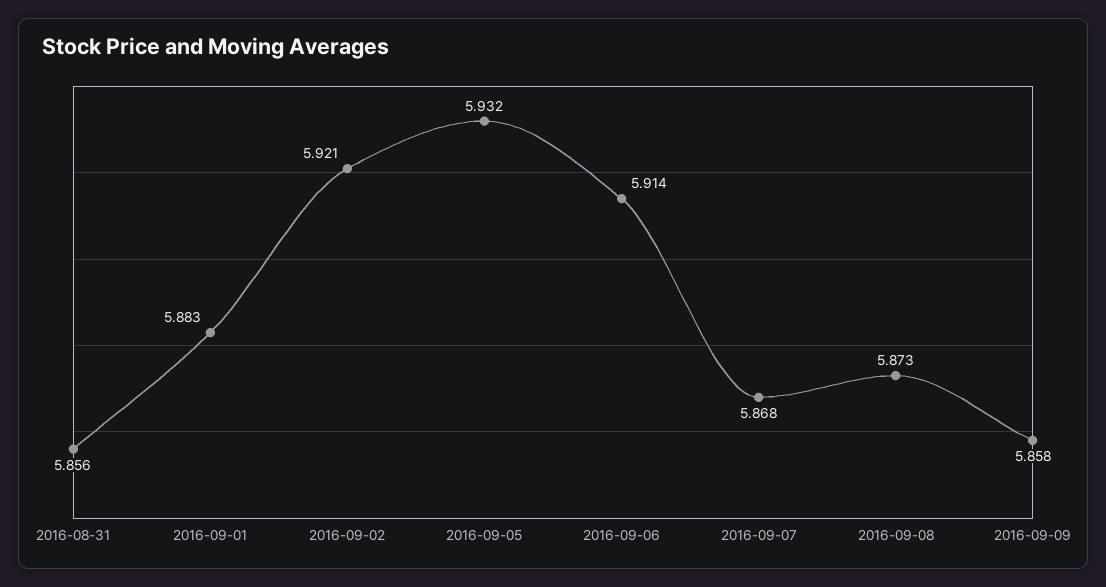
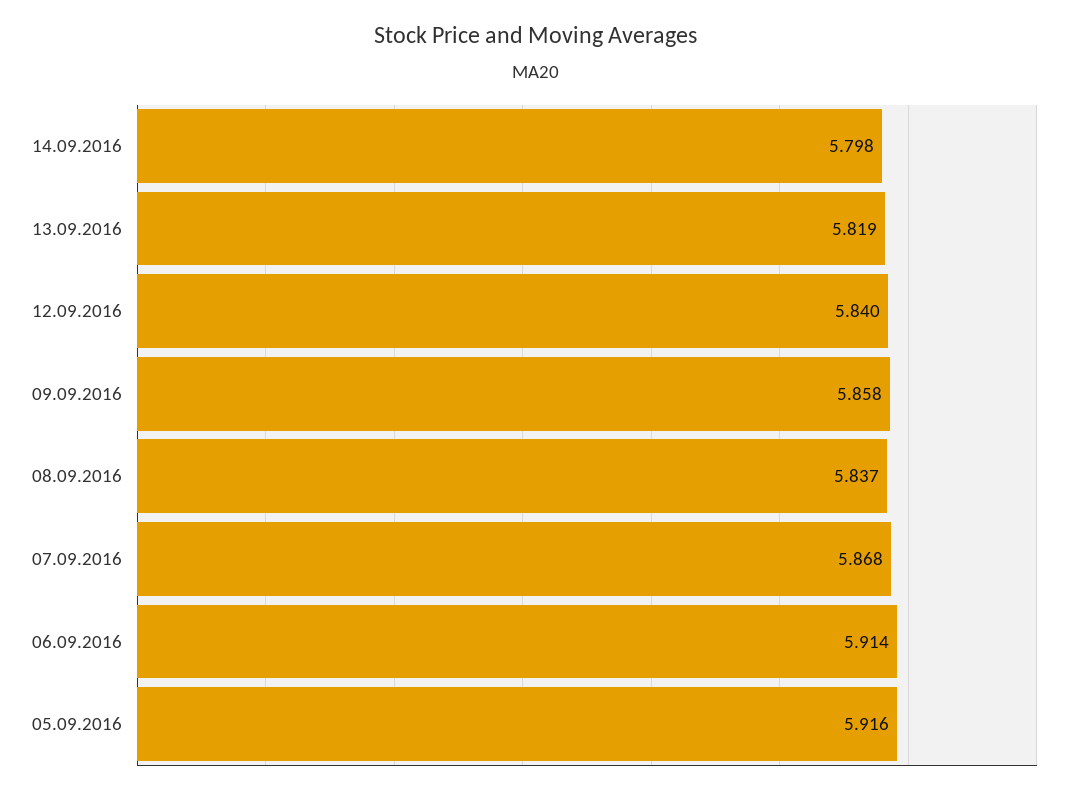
2016-08-31: 5.856 -> none
2016-09-01: 5.883 -> none
2016-09-02: 5.921 -> none
2016-09-05: 5.932 -> 5.916
2016-09-08: 5.873 -> 5.837
14.09.2016: none -> 5.798
13.09.2016: none -> 5.819
12.09.2016: none -> 5.84

